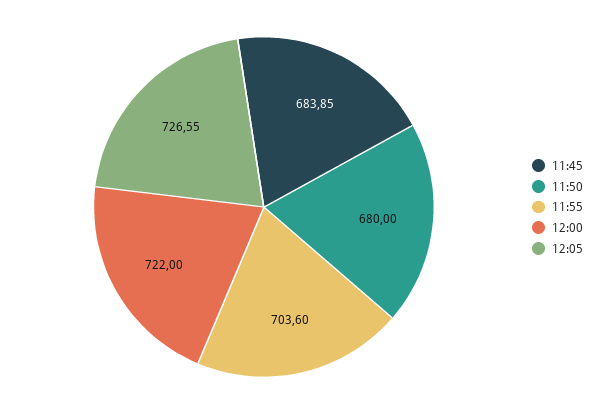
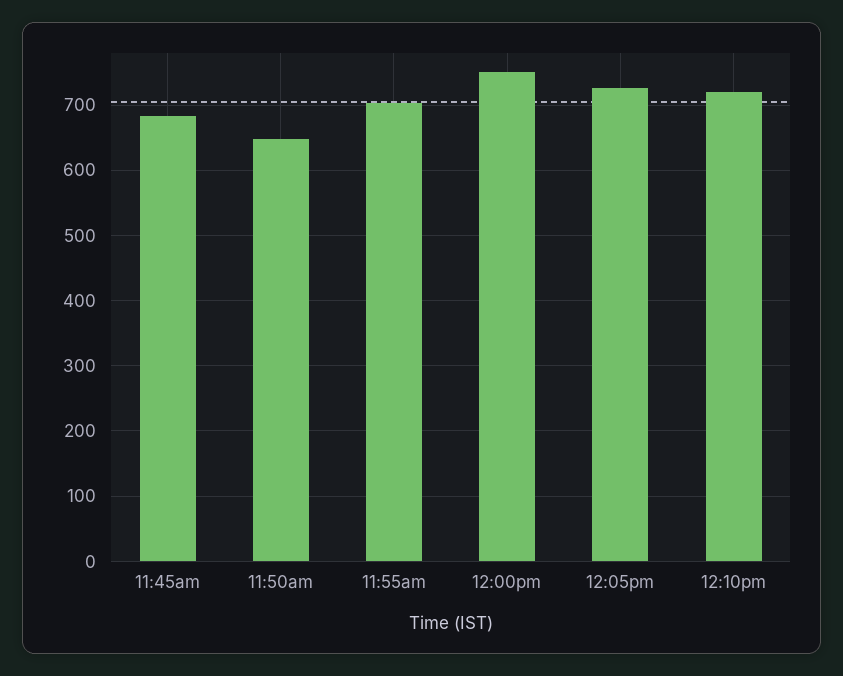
11:50: 680 -> 650
12:00: 722 -> 750
12:10pm: none -> 720

